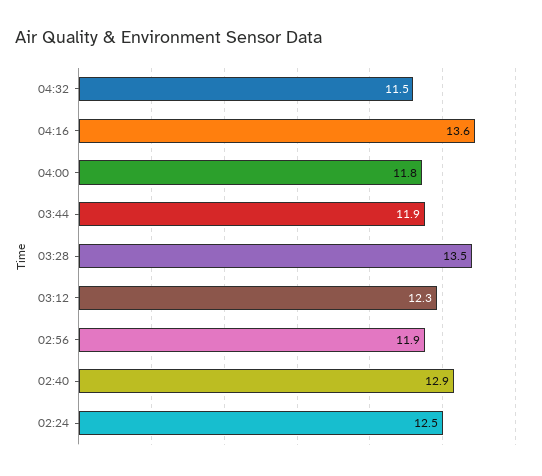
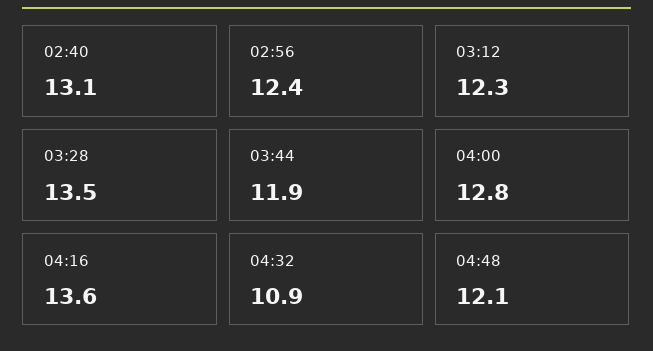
04:32: 11.5 -> 10.9
04:00: 11.8 -> 12.8
02:56: 11.9 -> 12.4
02:40: 12.9 -> 13.1
02:24: 12.5 -> none
04:48: none -> 12.1

